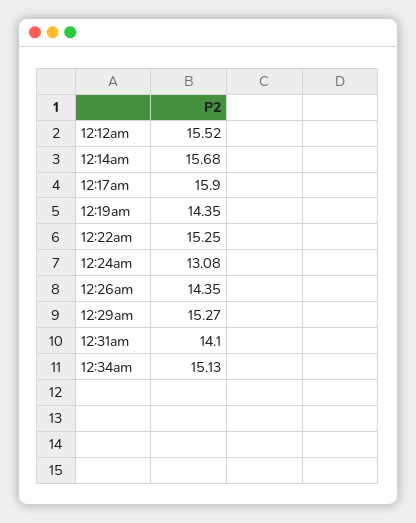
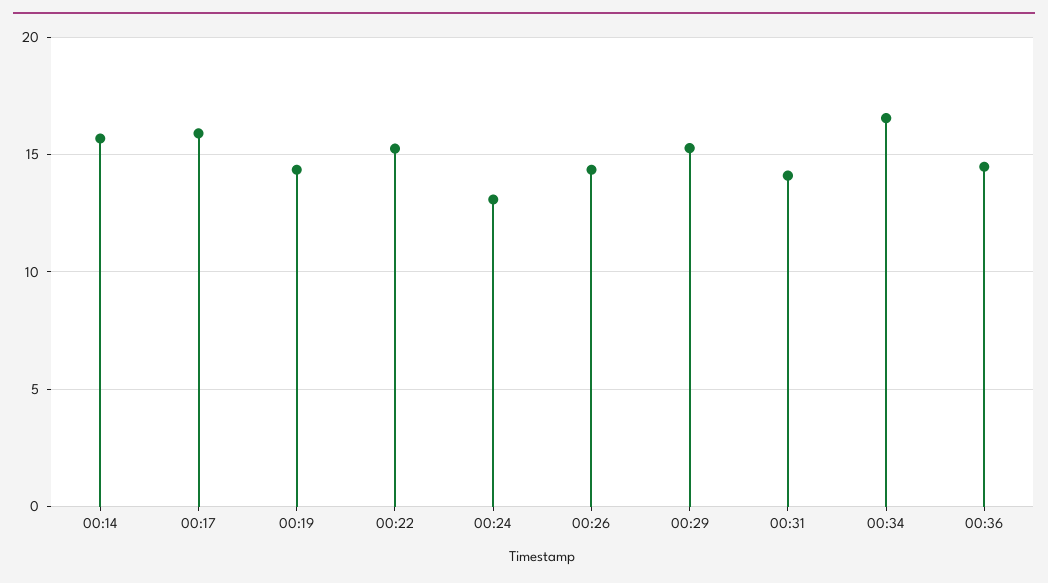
12:12am: 15.52 -> none
12:34am: 15.13 -> 16.5
00:36: none -> 14.5

